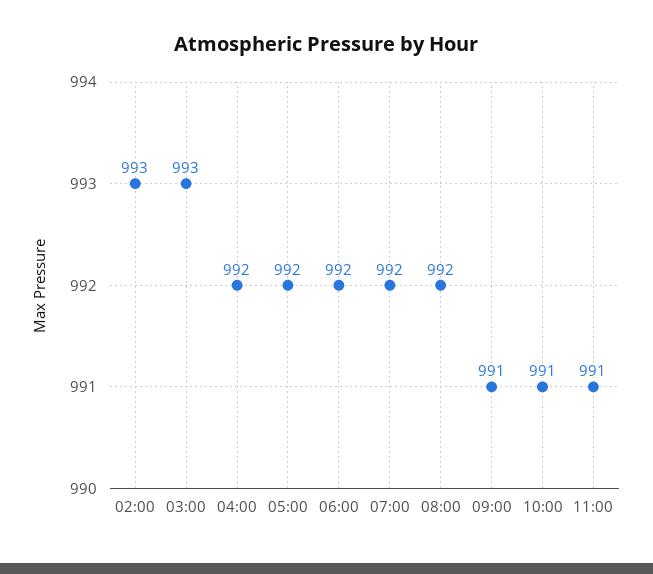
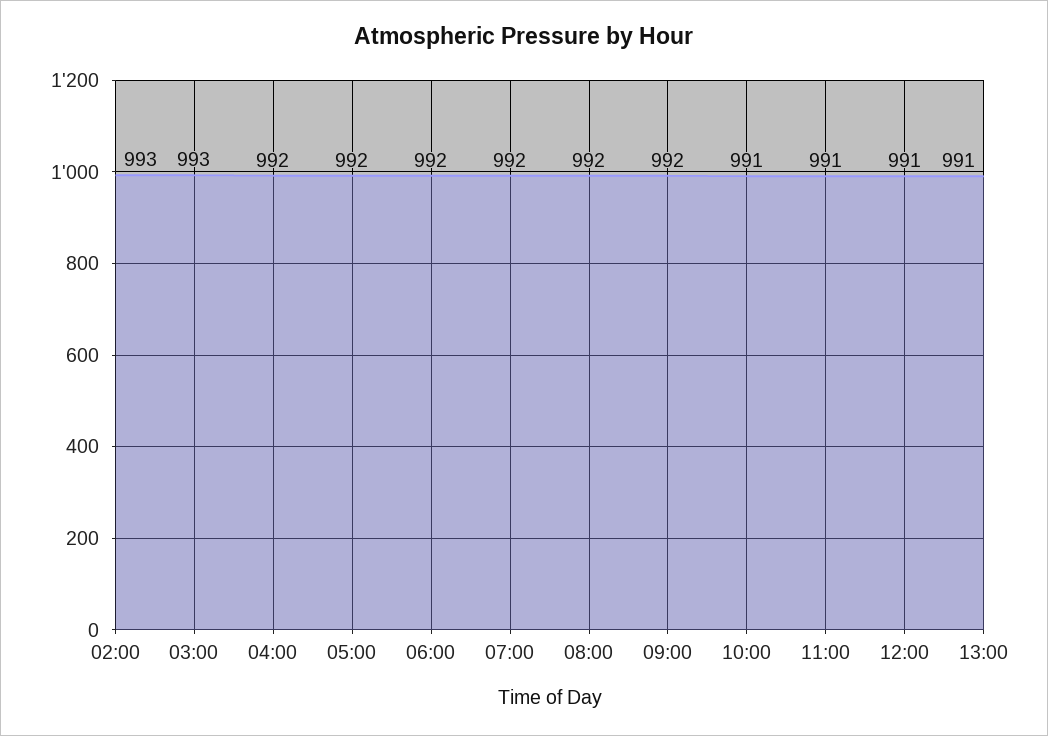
09:00: 991 -> 992
12:00: none -> 991
13:00: none -> 991

